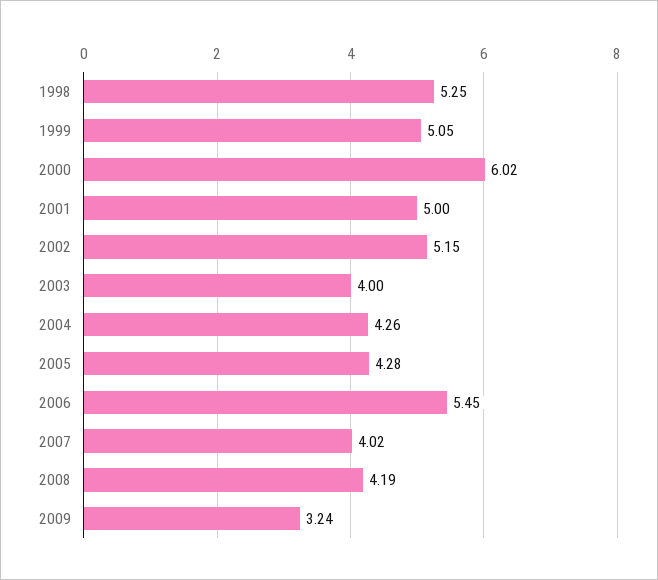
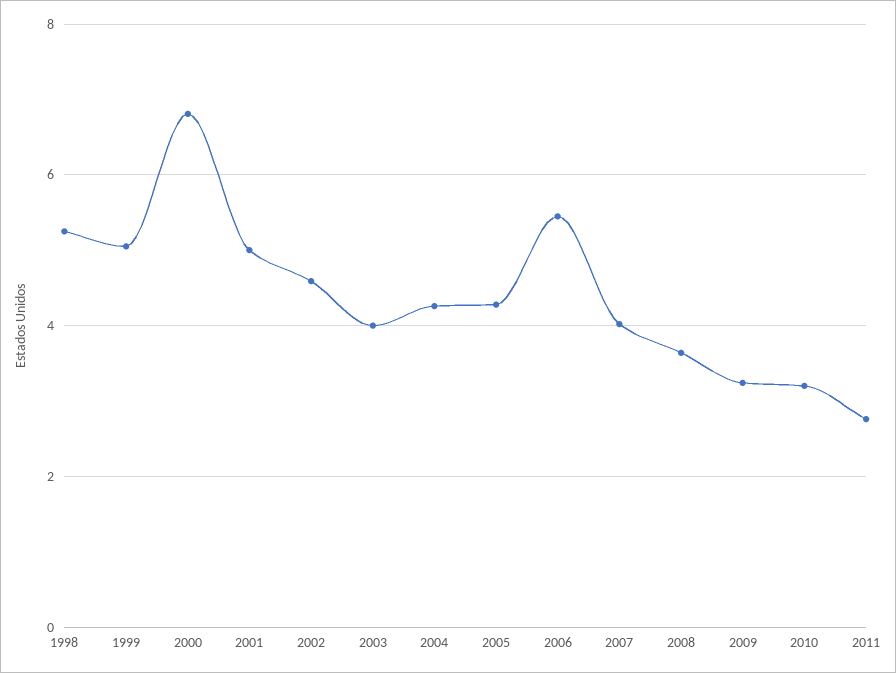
2000: 6.02 -> 6.8
2002: 5.15 -> 4.6
2008: 4.19 -> 3.6
2010: none -> 3.2
2011: none -> 2.8

